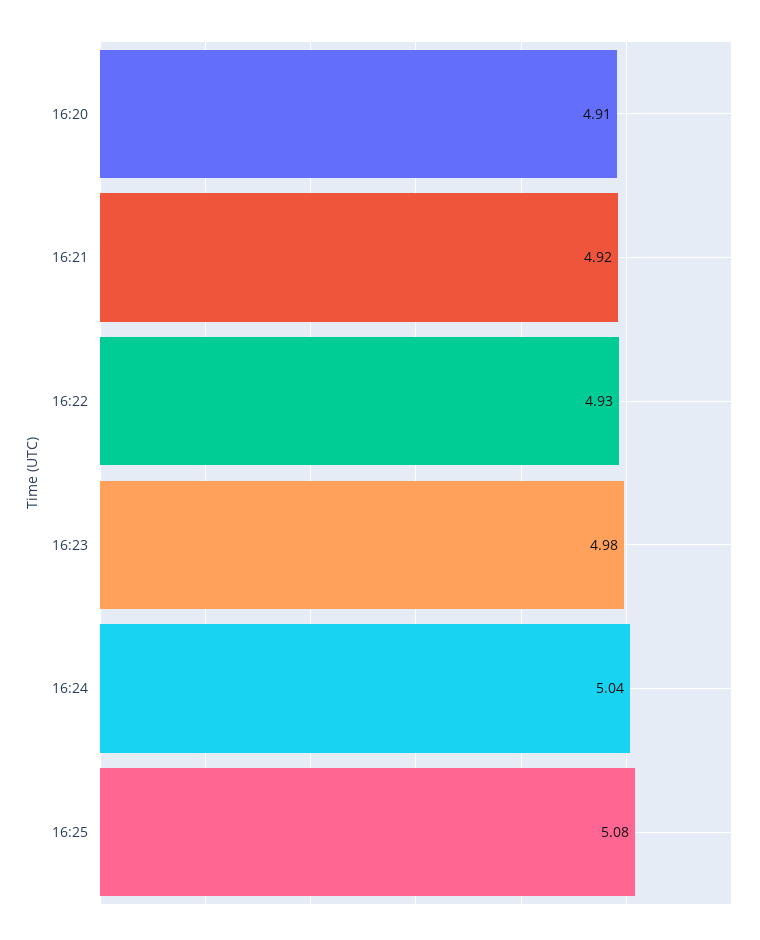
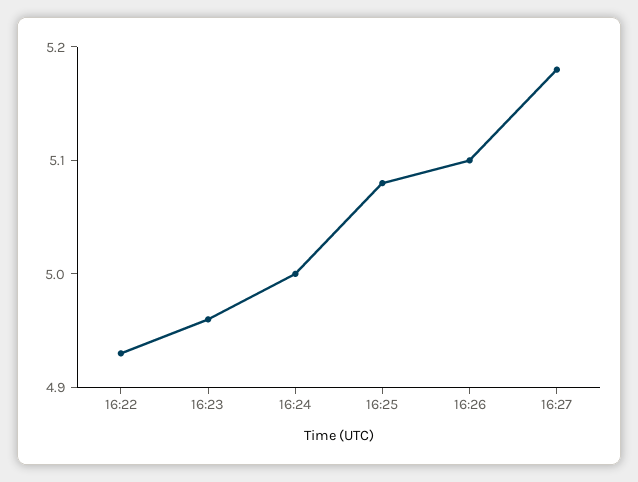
16:20: 4.91 -> none
16:21: 4.92 -> none
16:23: 4.98 -> 4.96
16:24: 5.04 -> 5
16:26: none -> 5.1
16:27: none -> 5.18

